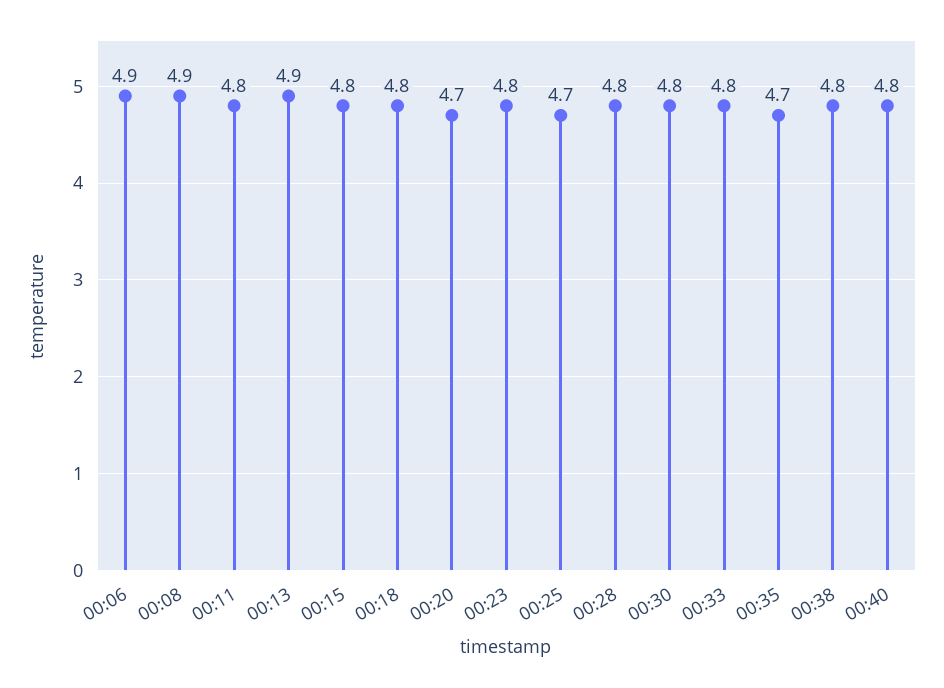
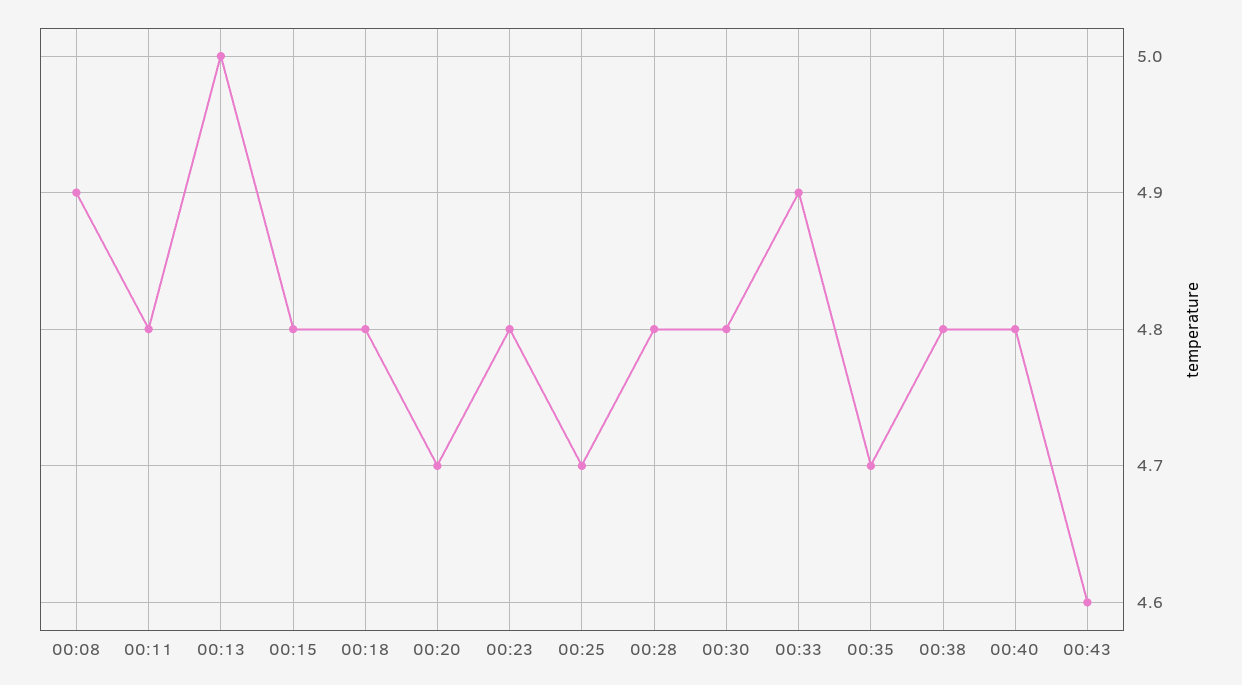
00:06: 4.9 -> none
00:13: 4.9 -> 5
00:33: 4.8 -> 4.9
00:43: none -> 4.6

